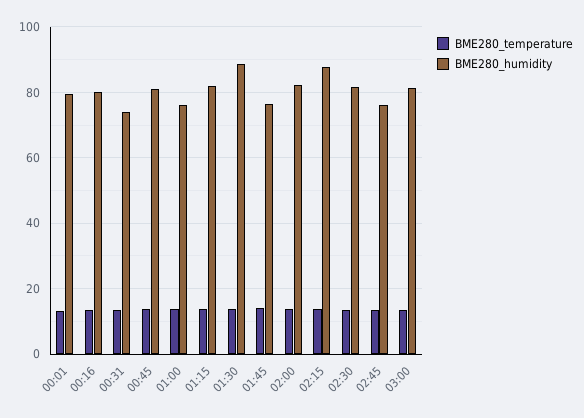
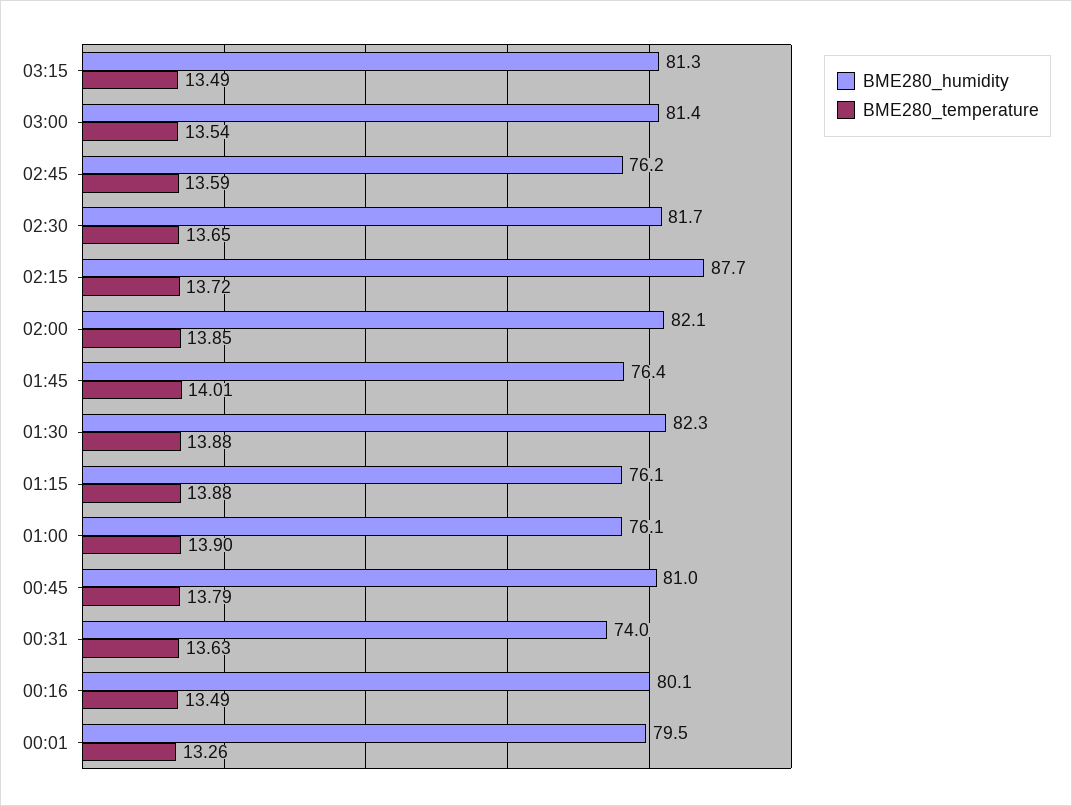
BME280_humidity, 01:15: 82 -> 76.1
BME280_humidity, 01:30: 88 -> 82.3
BME280_humidity, 03:15: none -> 81.3
BME280_temperature, 03:15: none -> 13.49

